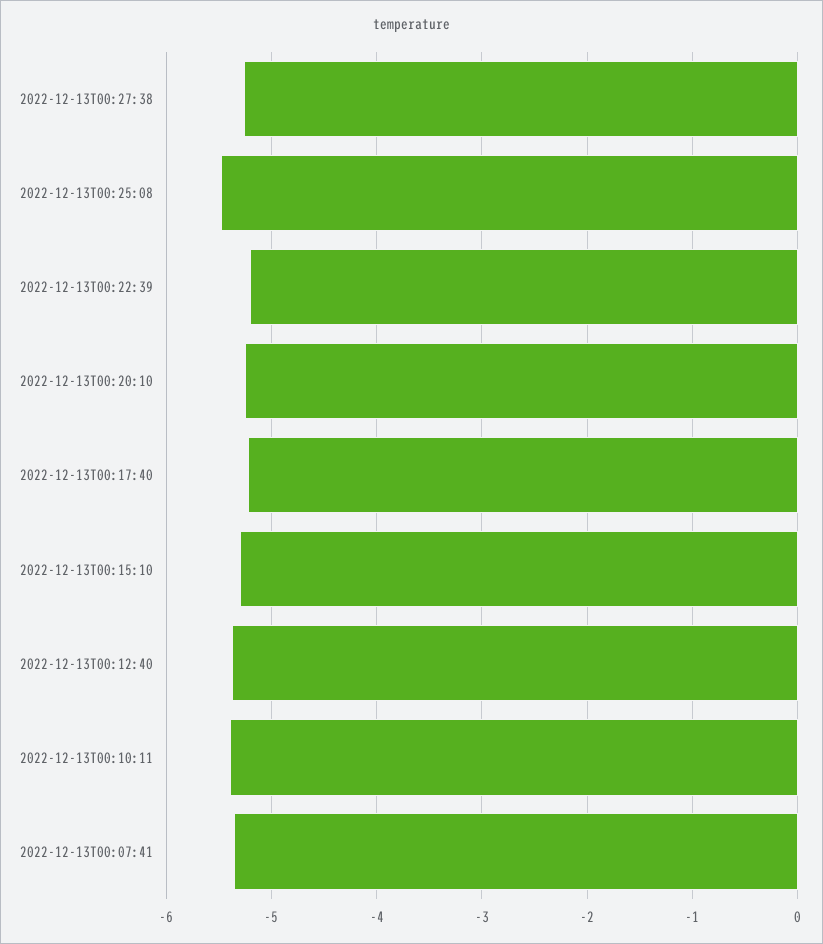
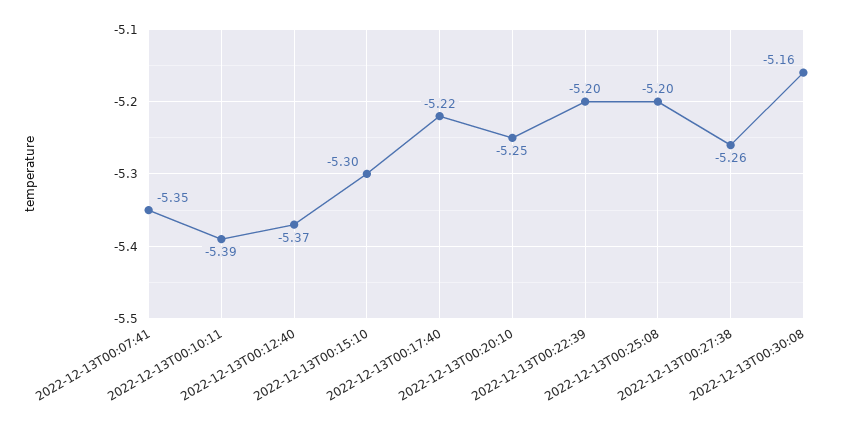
2022-12-13T00:25:08: -5.5 -> -5.2
2022-12-13T00:30:08: none -> -5.16

